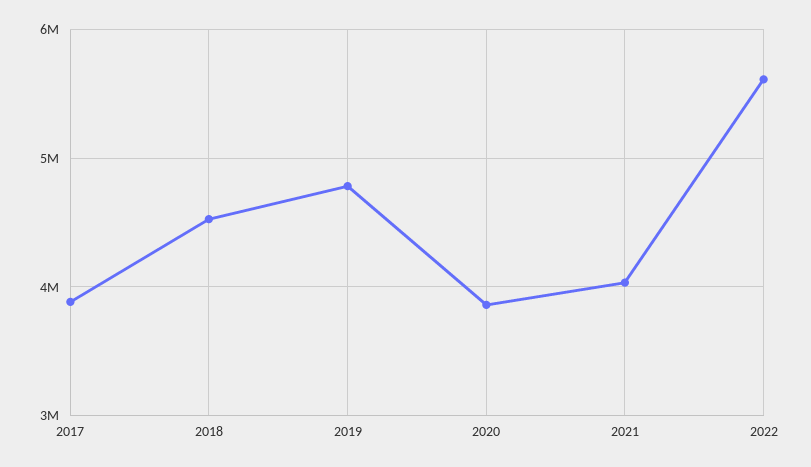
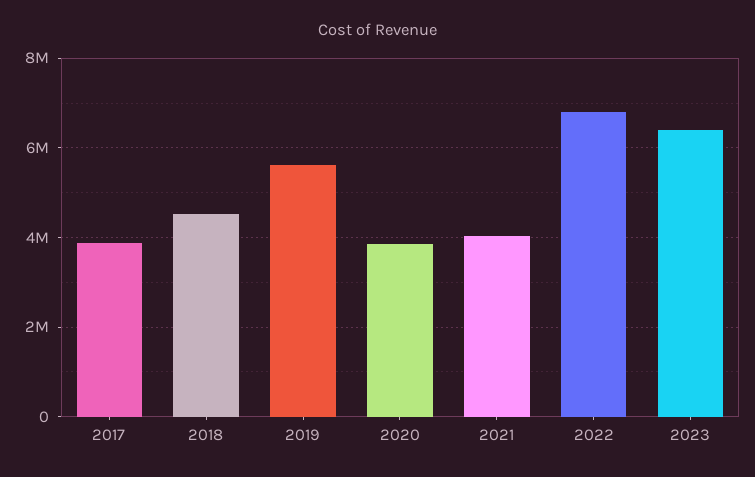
2019: 4800000 -> 5600000
2022: 5600000 -> 6800000
2023: none -> 6400000

